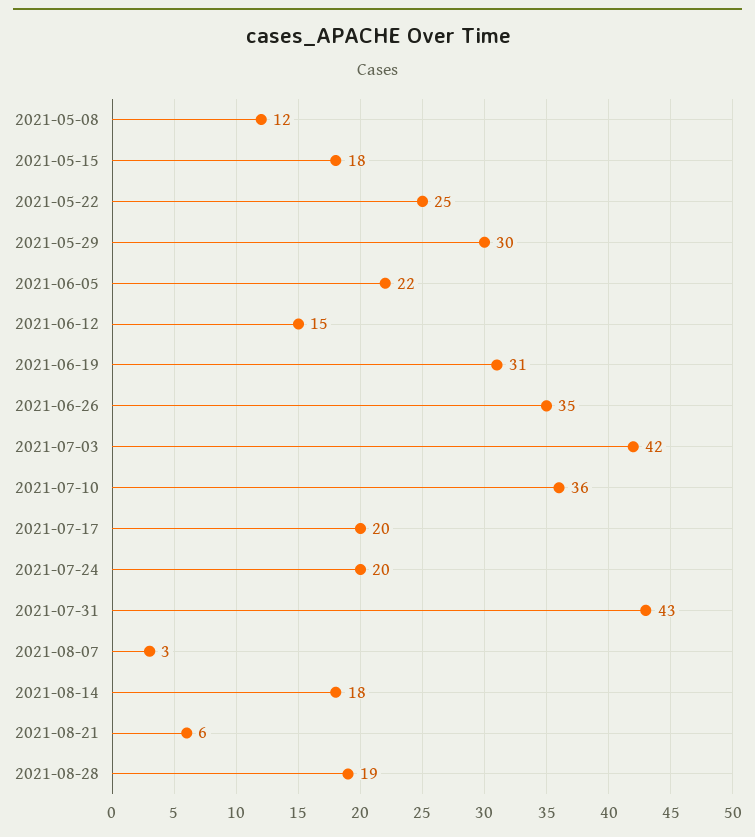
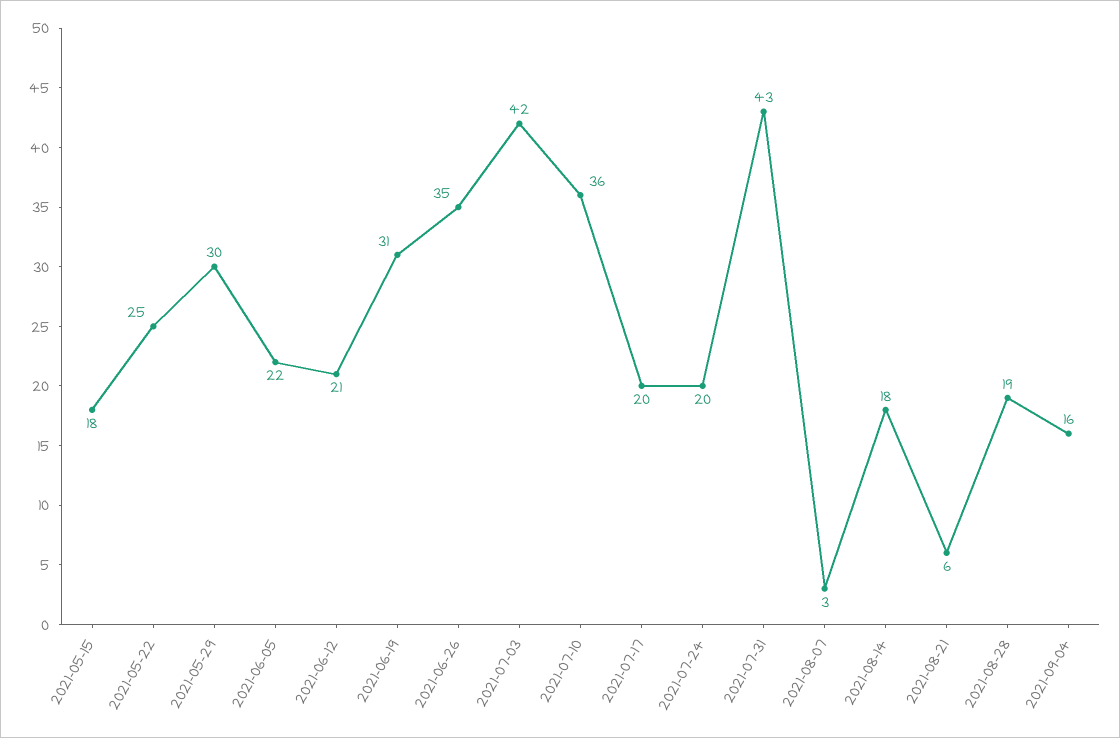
2021-05-08: 12 -> none
2021-06-12: 15 -> 21
2021-09-04: none -> 16

